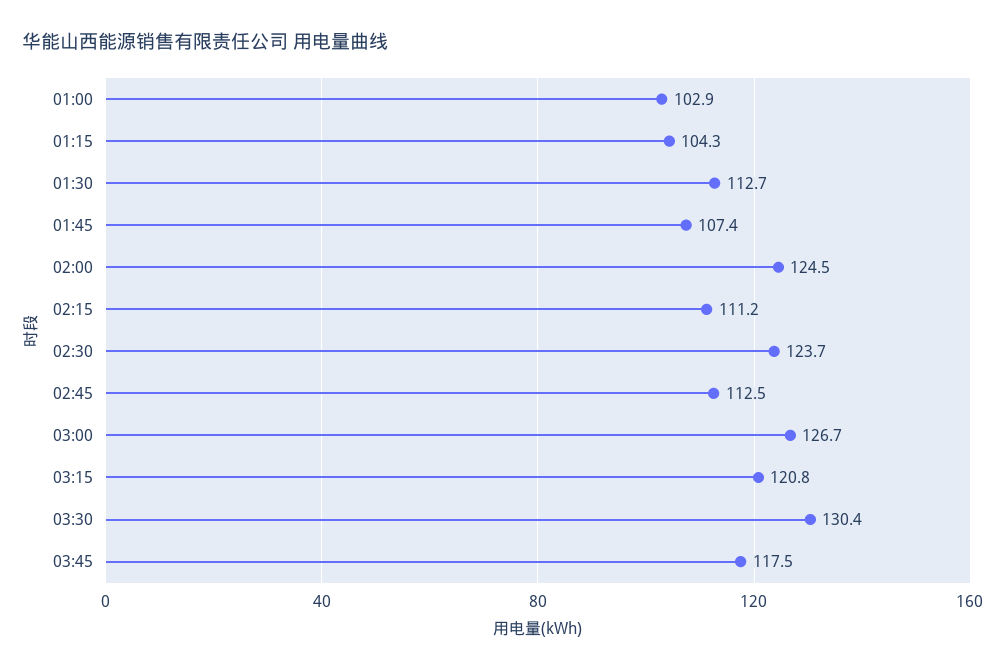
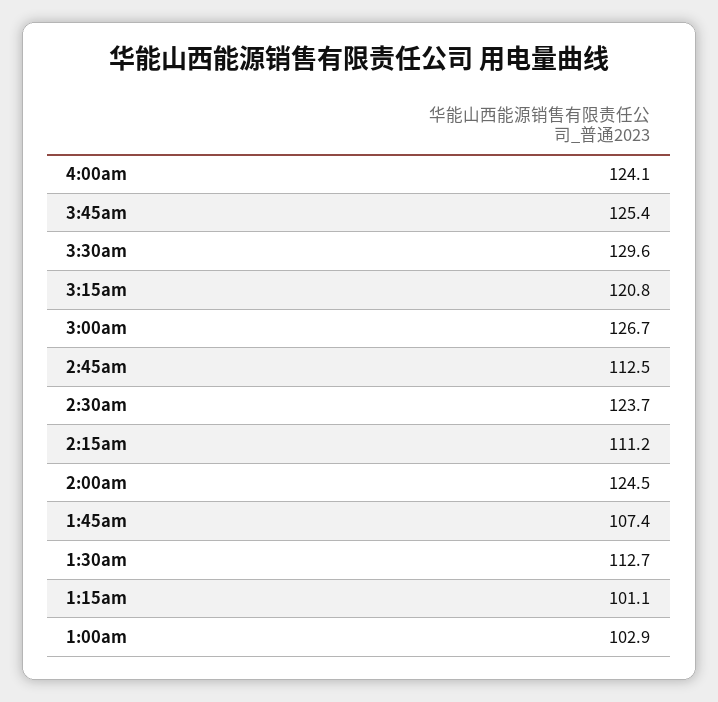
01:15: 104.3 -> 101.1
03:30: 130.4 -> 129.6
03:45: 117.5 -> 125.4
4:00am: none -> 124.1

